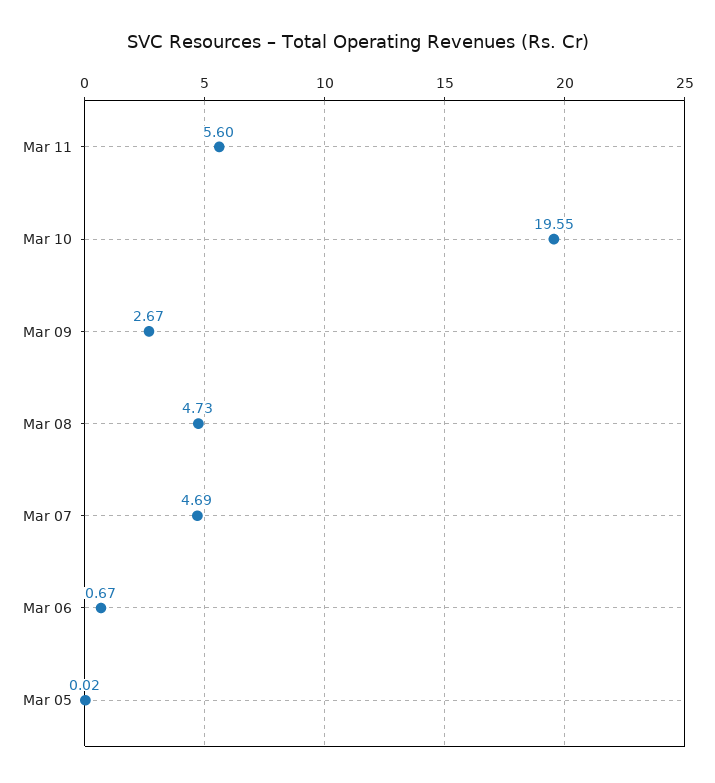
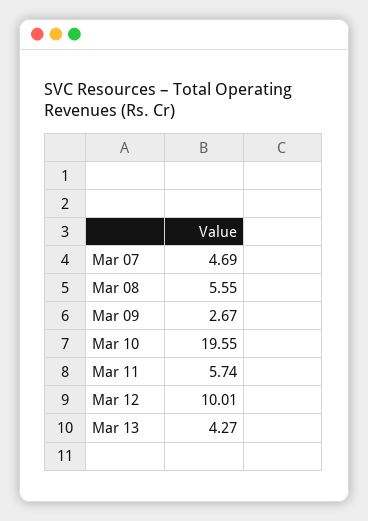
Mar 11: 5.6 -> 5.74
Mar 08: 4.73 -> 5.55
Mar 06: 0.67 -> none
Mar 05: 0.02 -> none
Mar 12: none -> 10.01
Mar 13: none -> 4.27

